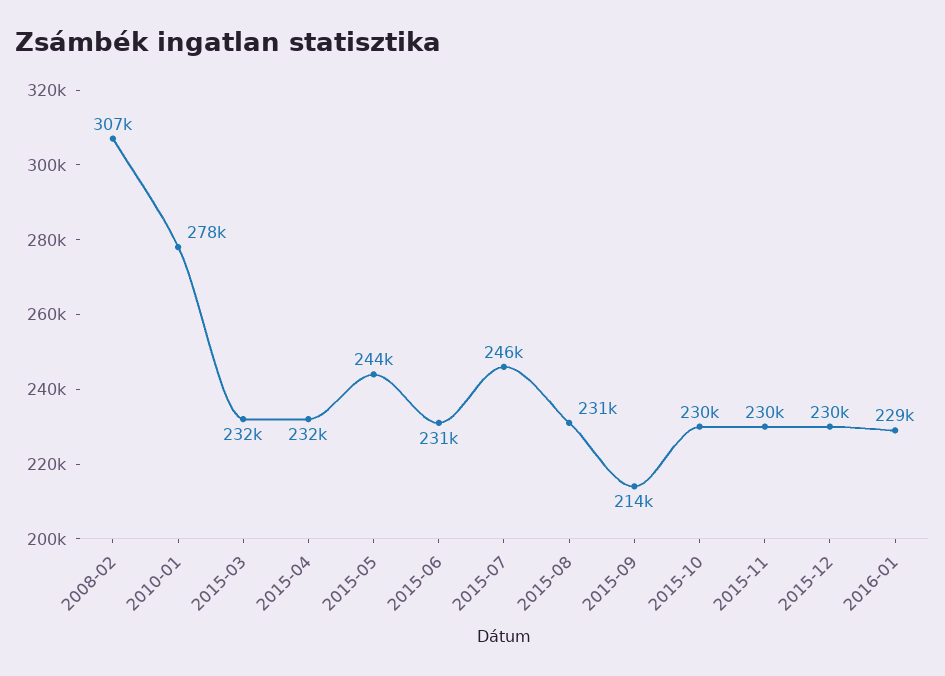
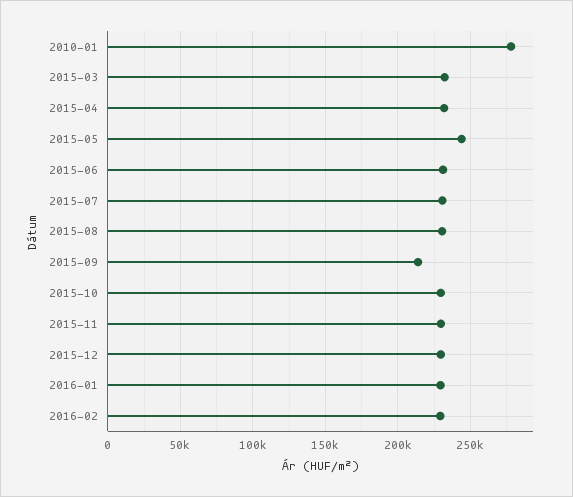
2008-02: 307000 -> none
2015-07: 246000 -> 230000
2016-02: none -> 230000

